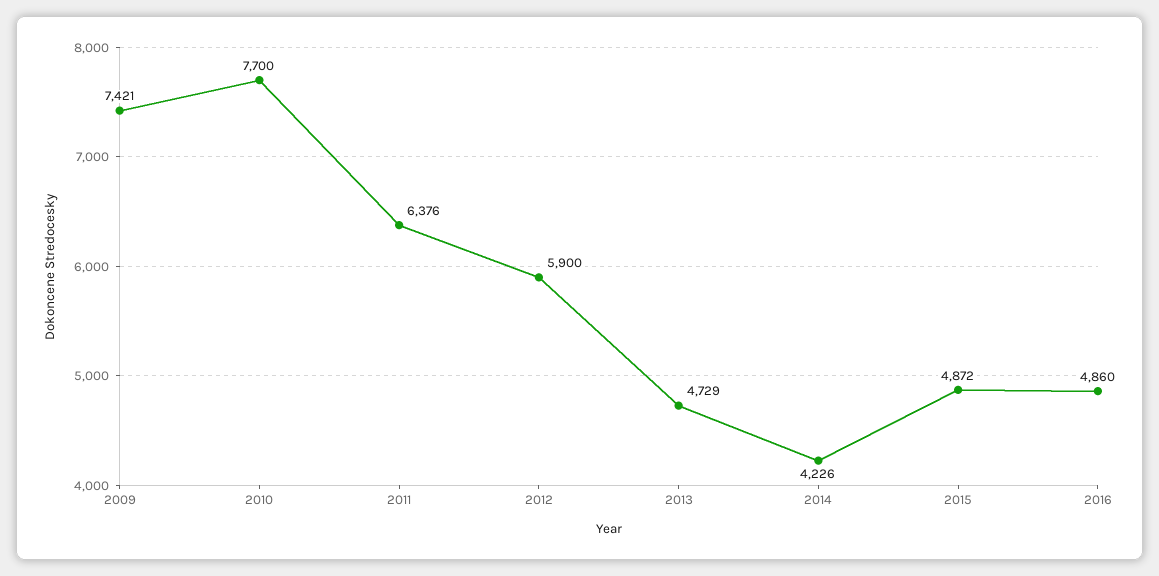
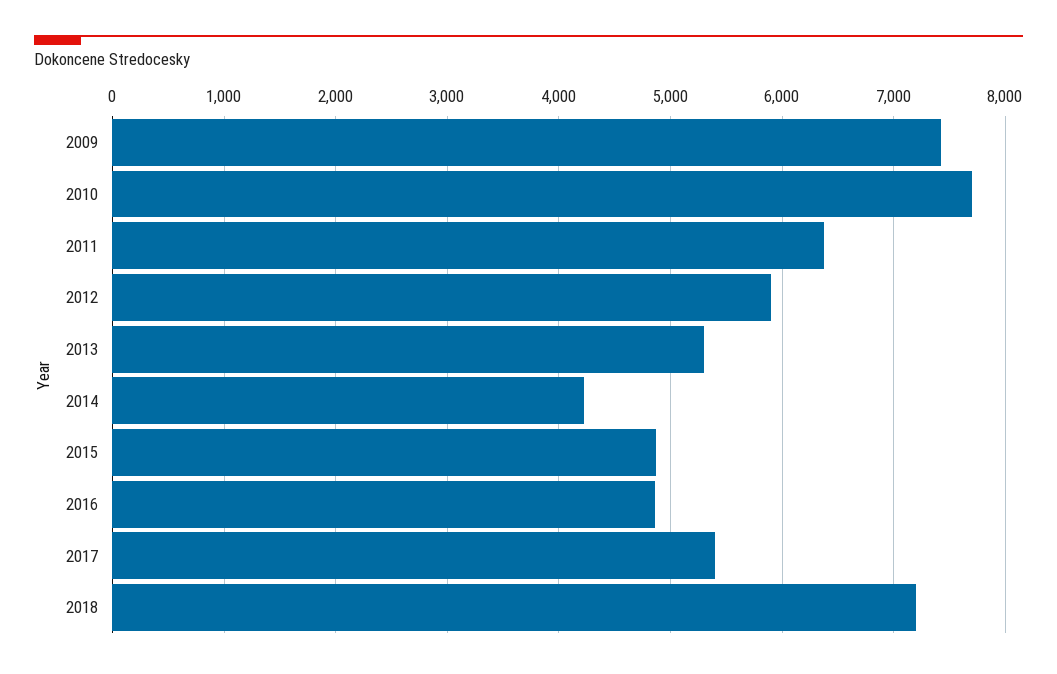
2013: 4729 -> 5300
2017: none -> 5400
2018: none -> 7200

